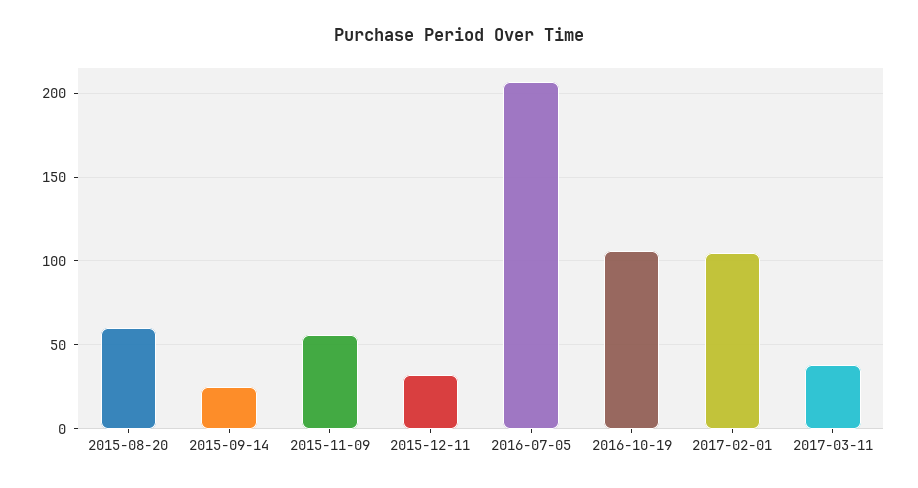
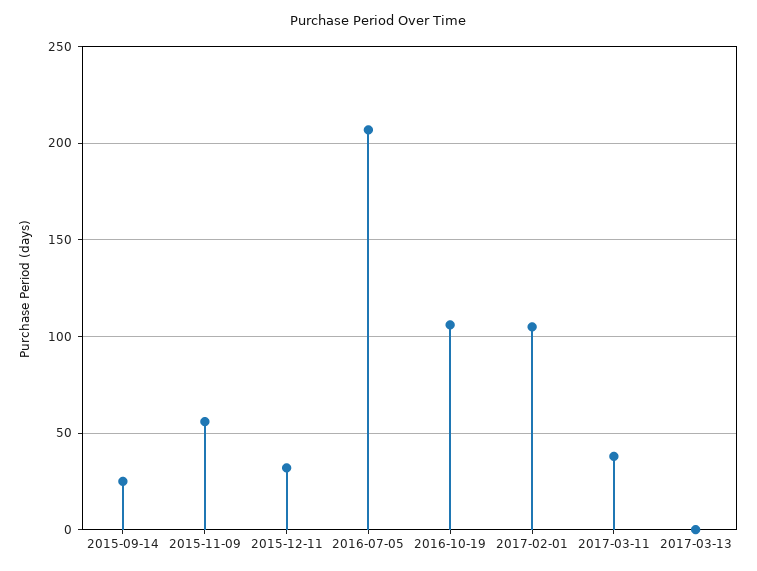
2015-08-20: 60 -> none
2017-03-13: none -> 0

